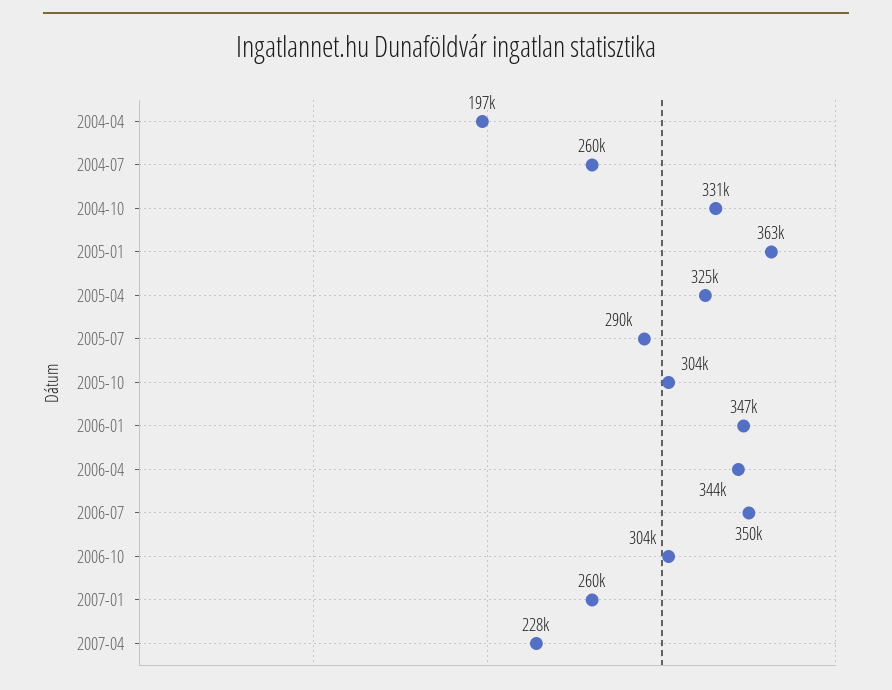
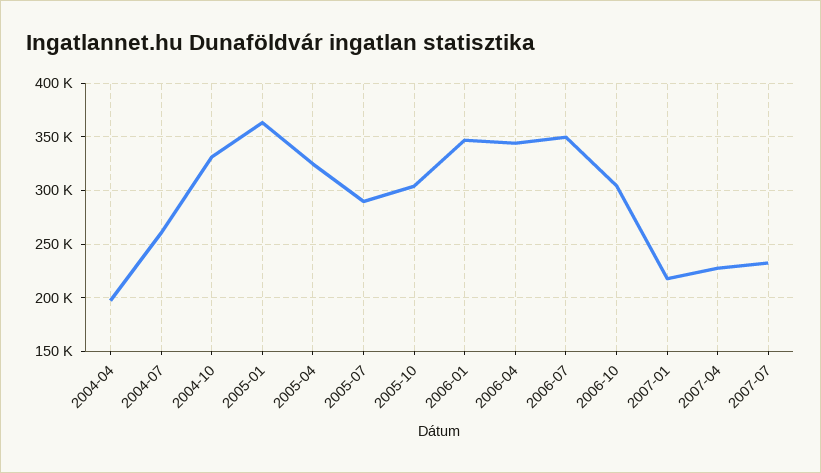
2007-01: 260000 -> 220000
2007-07: none -> 230000

